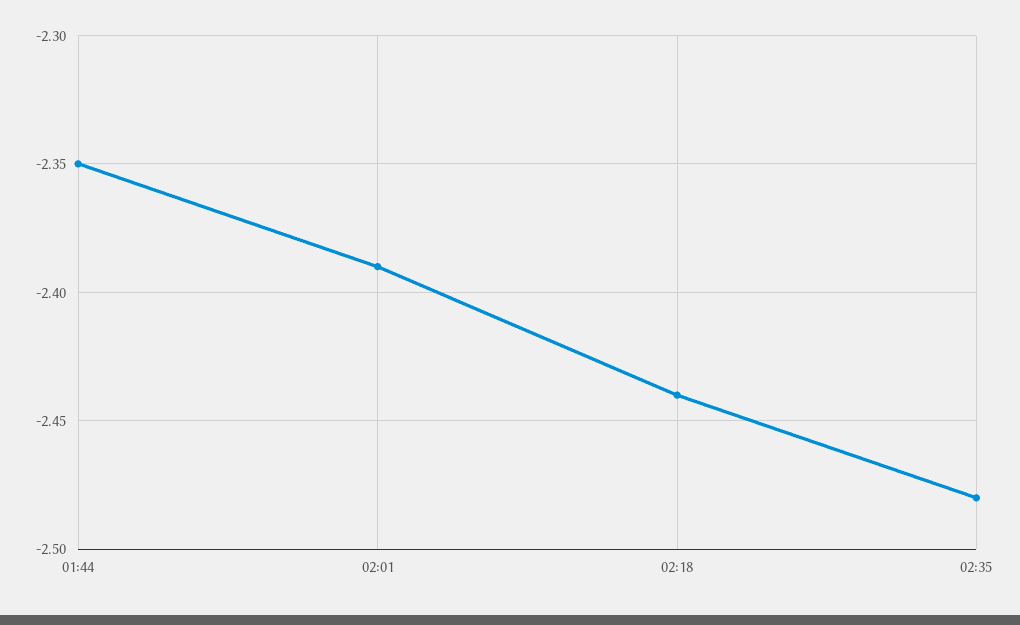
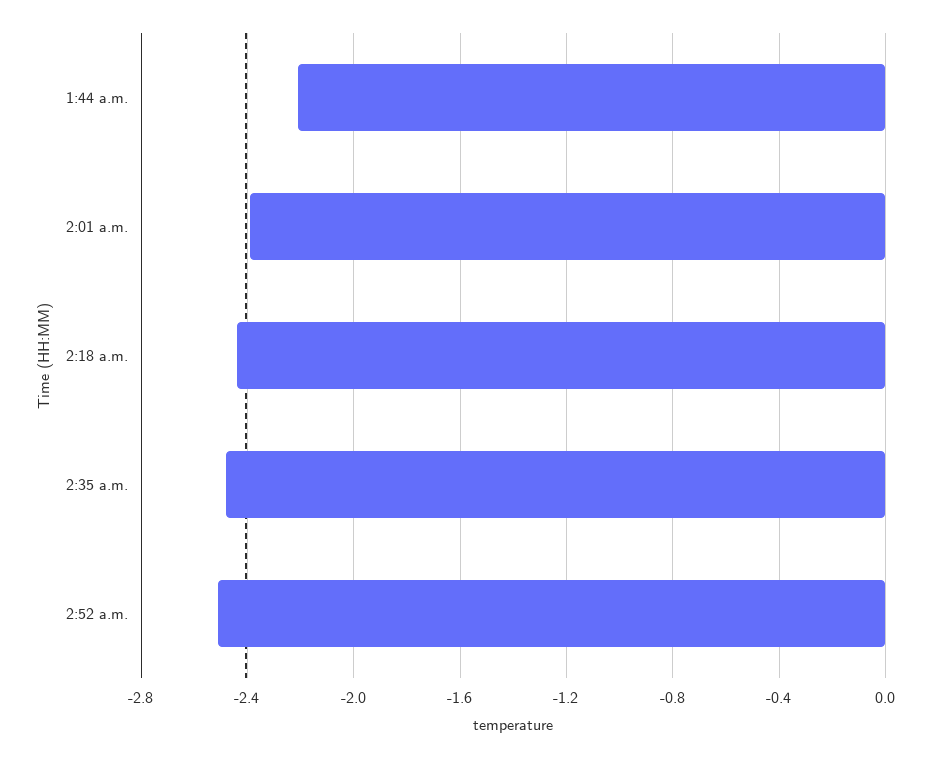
01:44: -2.35 -> -2.2
2:52 a.m.: none -> -2.5

